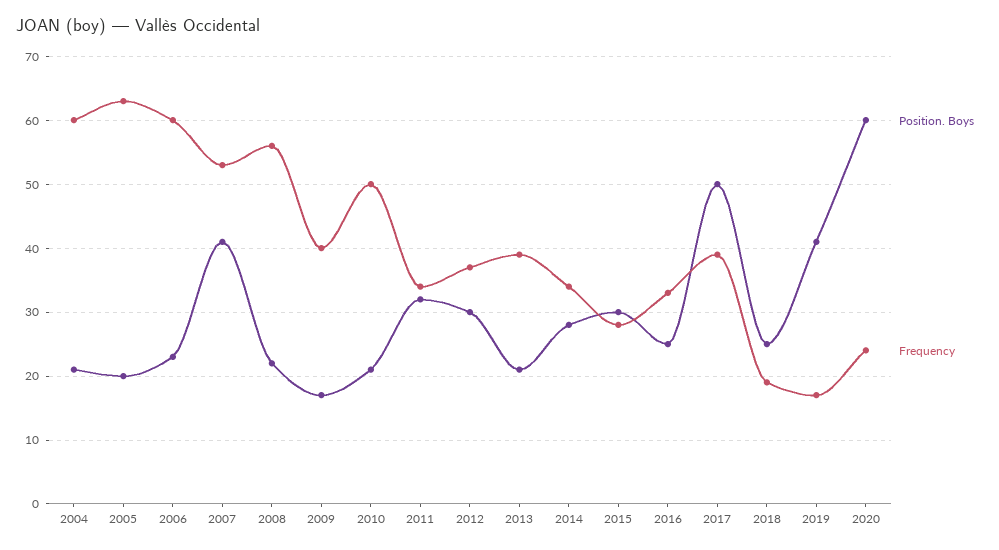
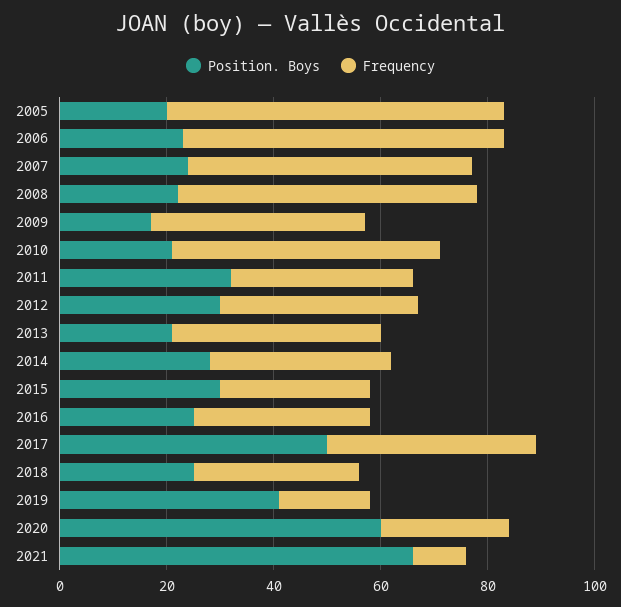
Position. Boys, 2004: 21 -> none
Frequency, 2004: 60 -> none
Position. Boys, 2007: 41 -> 25
Frequency, 2018: 19 -> 30
Position. Boys, 2021: none -> 65
Frequency, 2021: none -> 10

